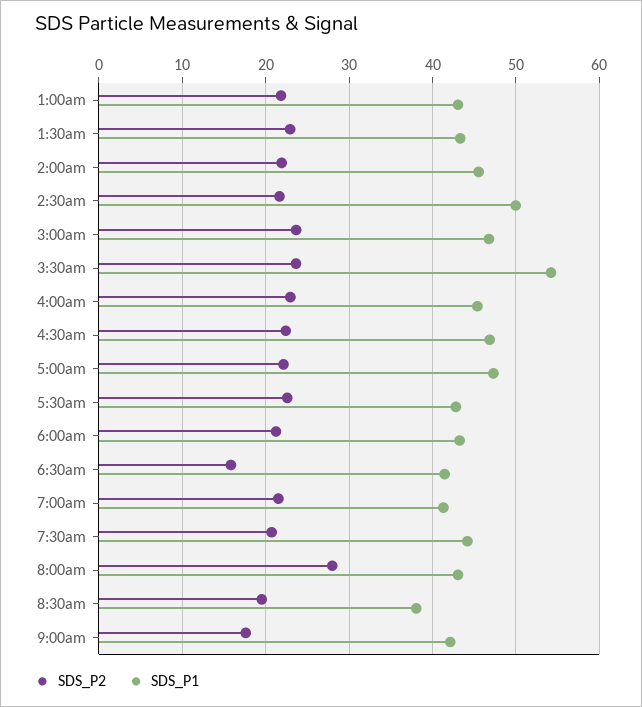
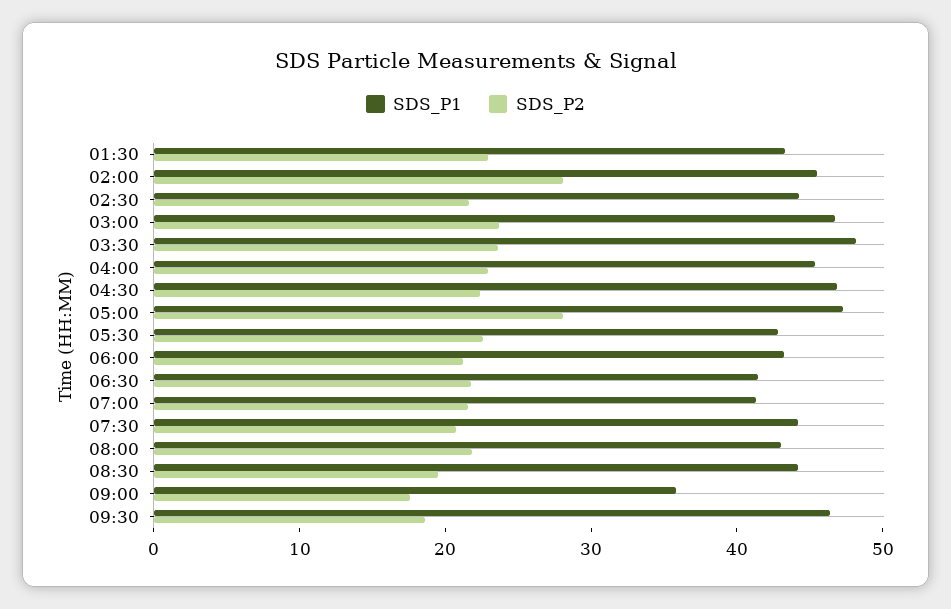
SDS_P2, 1:00am: 22 -> none
SDS_P1, 1:00am: 43 -> none
SDS_P2, 2:00am: 22 -> 28
SDS_P1, 2:30am: 50 -> 44
SDS_P1, 3:30am: 54 -> 48
SDS_P2, 5:00am: 22 -> 28
SDS_P2, 6:30am: 16 -> 22
SDS_P2, 8:00am: 28 -> 22
SDS_P1, 8:30am: 38 -> 44
SDS_P1, 9:00am: 42 -> 36
SDS_P1, 09:30: none -> 46
SDS_P2, 09:30: none -> 18

